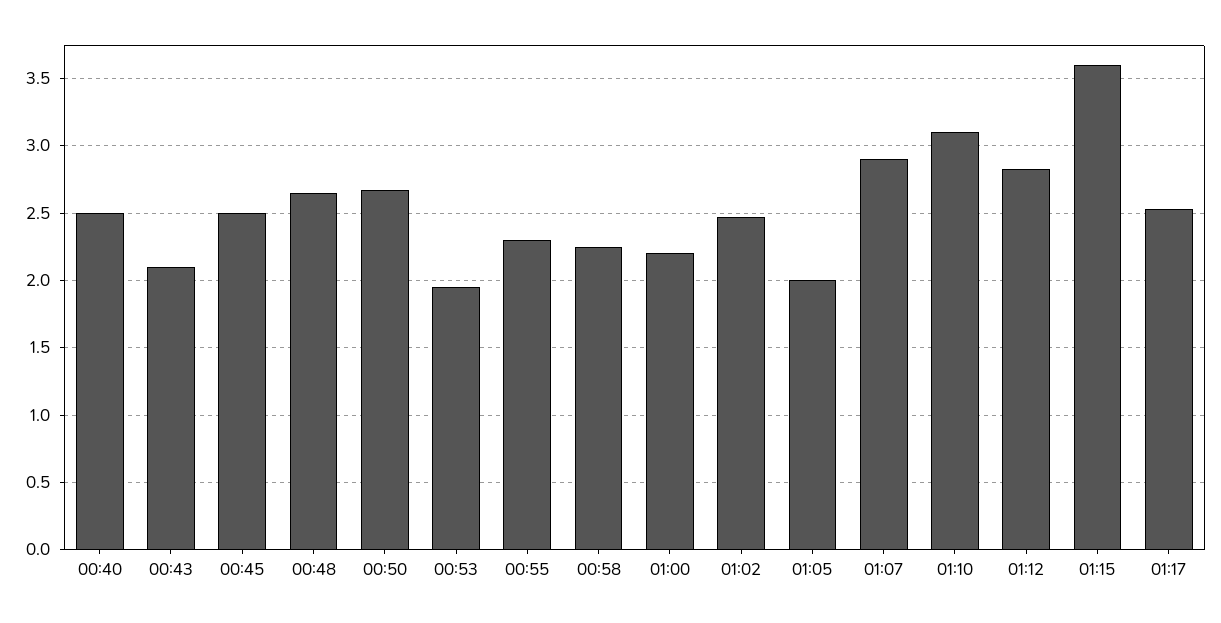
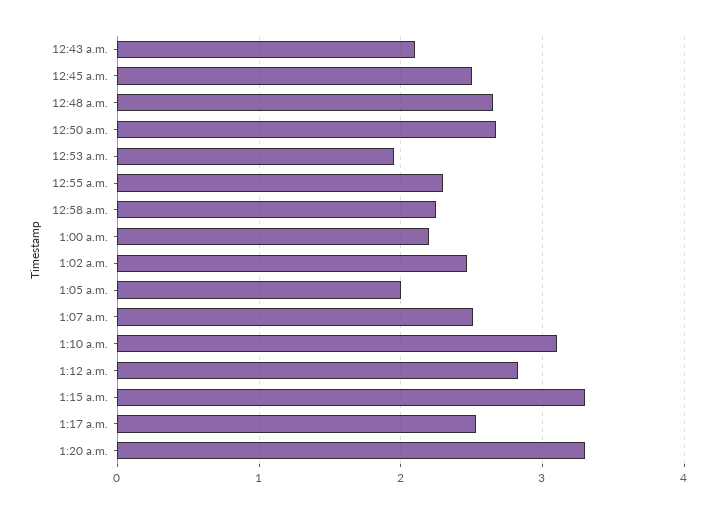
00:40: 2.5 -> none
01:07: 2.9 -> 2.5
01:15: 3.6 -> 3.3
1:20 a.m.: none -> 3.3

